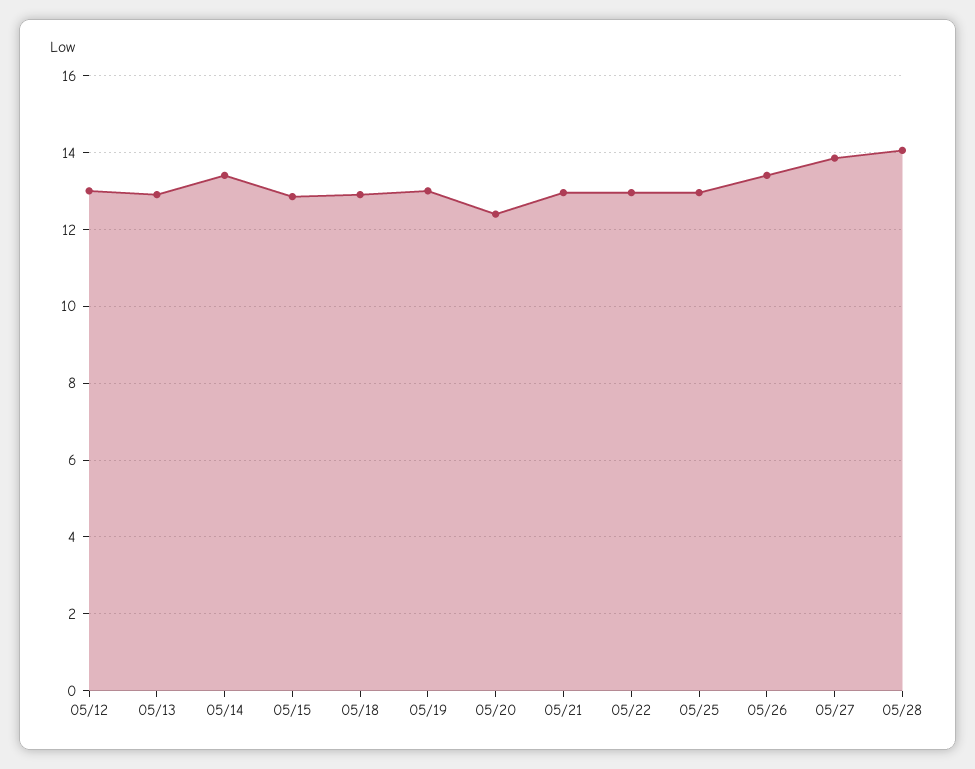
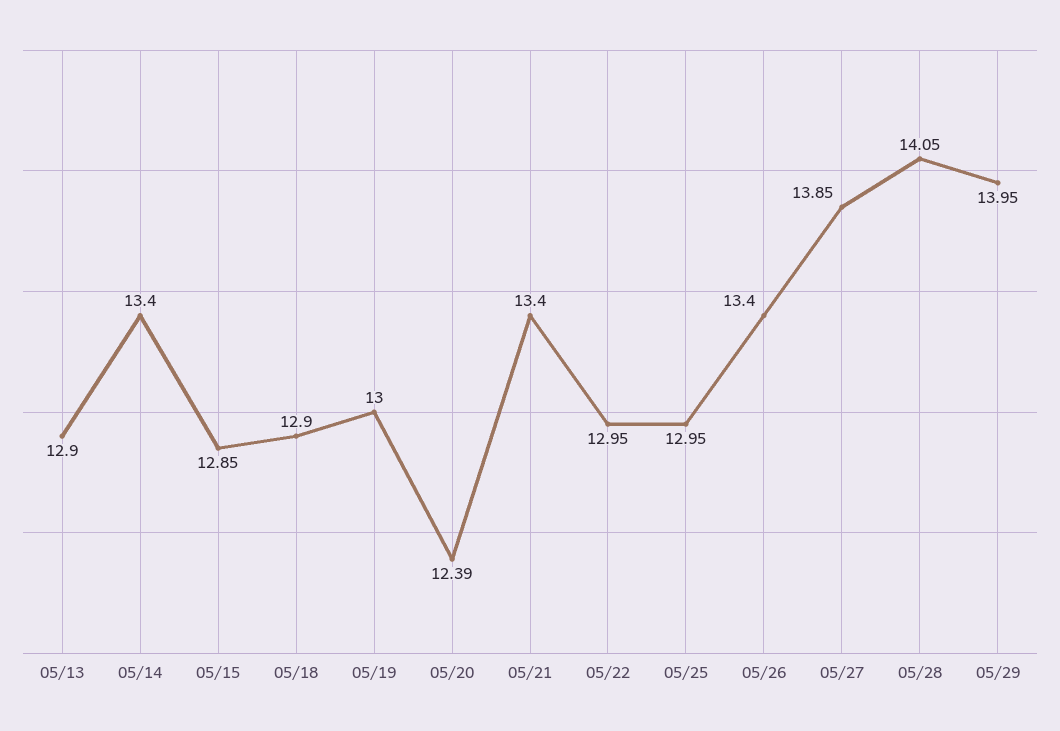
05/12: 13 -> none
05/21: 13 -> 13.4
05/29: none -> 13.95

